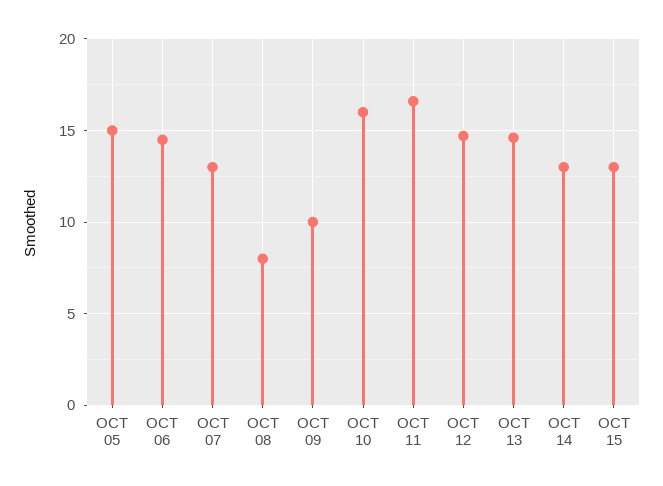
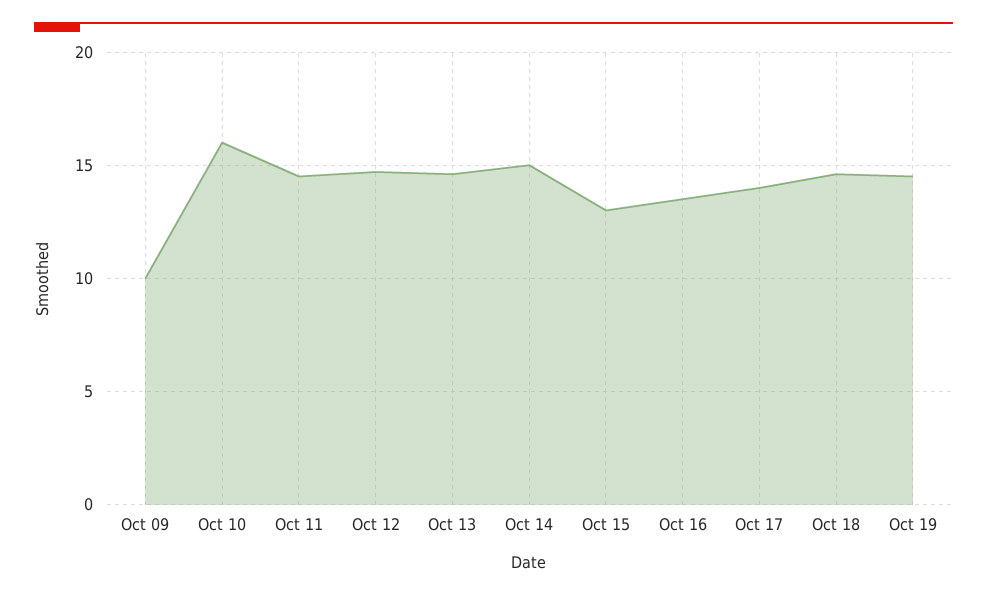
OCT 05: 15 -> none
OCT 06: 14.5 -> none
OCT 07: 13 -> none
OCT 08: 8 -> none
OCT 11: 16.5 -> 14.5
OCT 14: 13 -> 15
Oct 16: none -> 13.5
Oct 17: none -> 14
Oct 18: none -> 14.5
Oct 19: none -> 14.5

